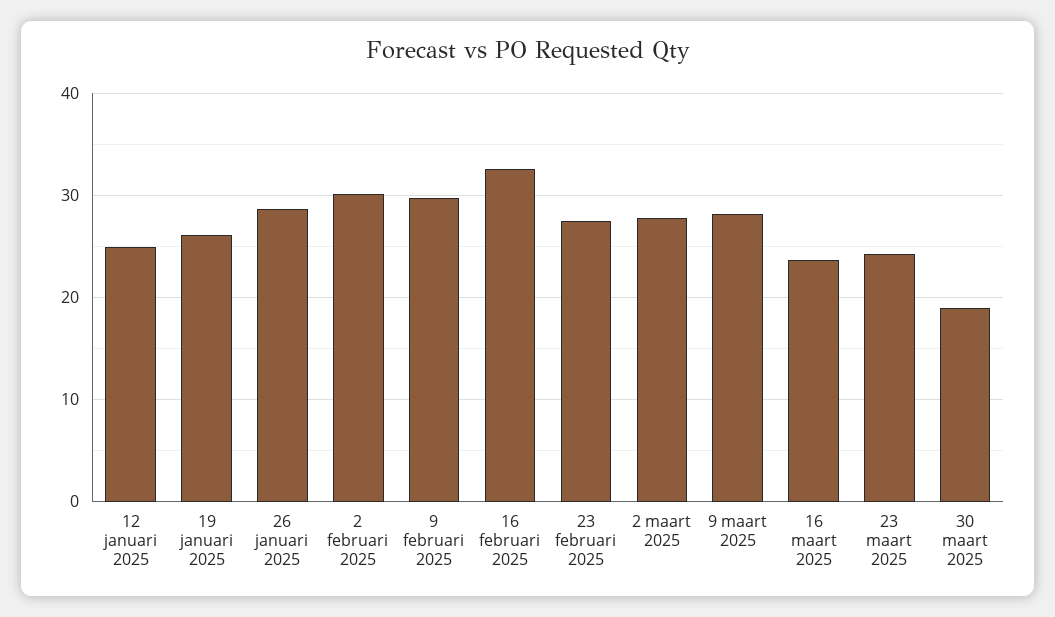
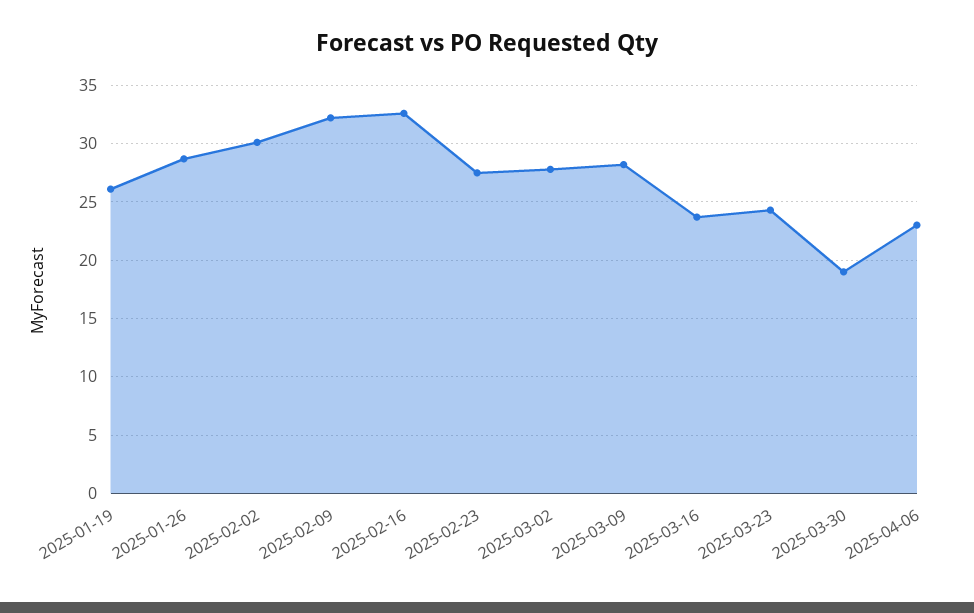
12 januari 2025: 25 -> none
9 februari 2025: 30 -> 32
2025-04-06: none -> 23

